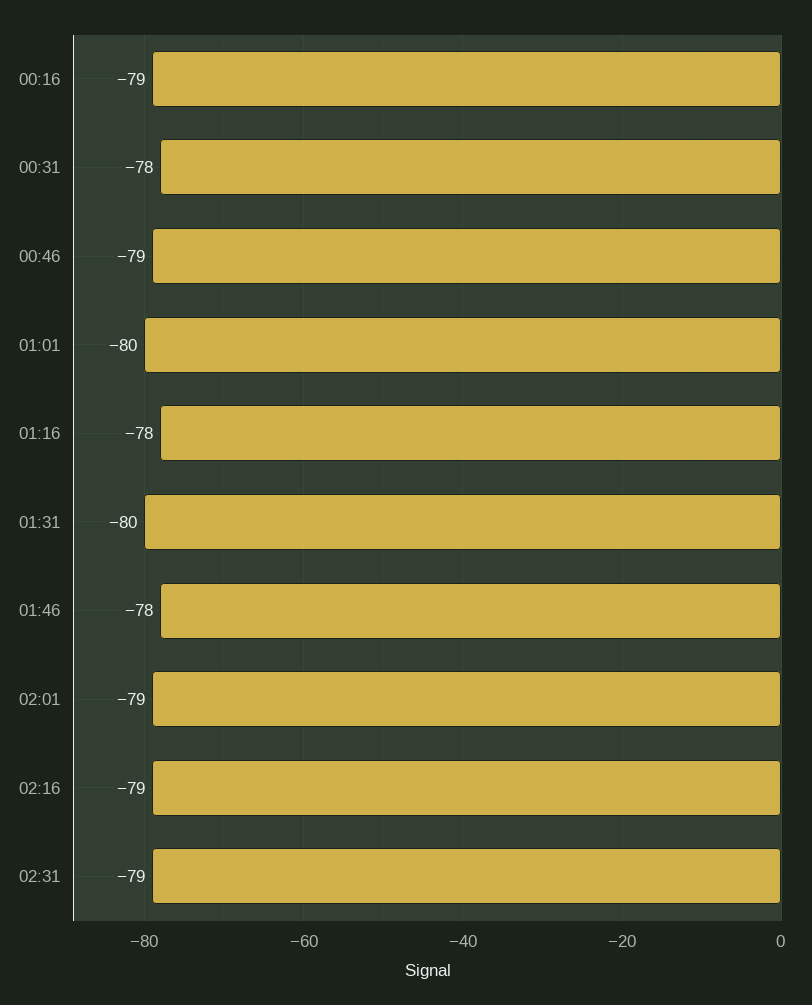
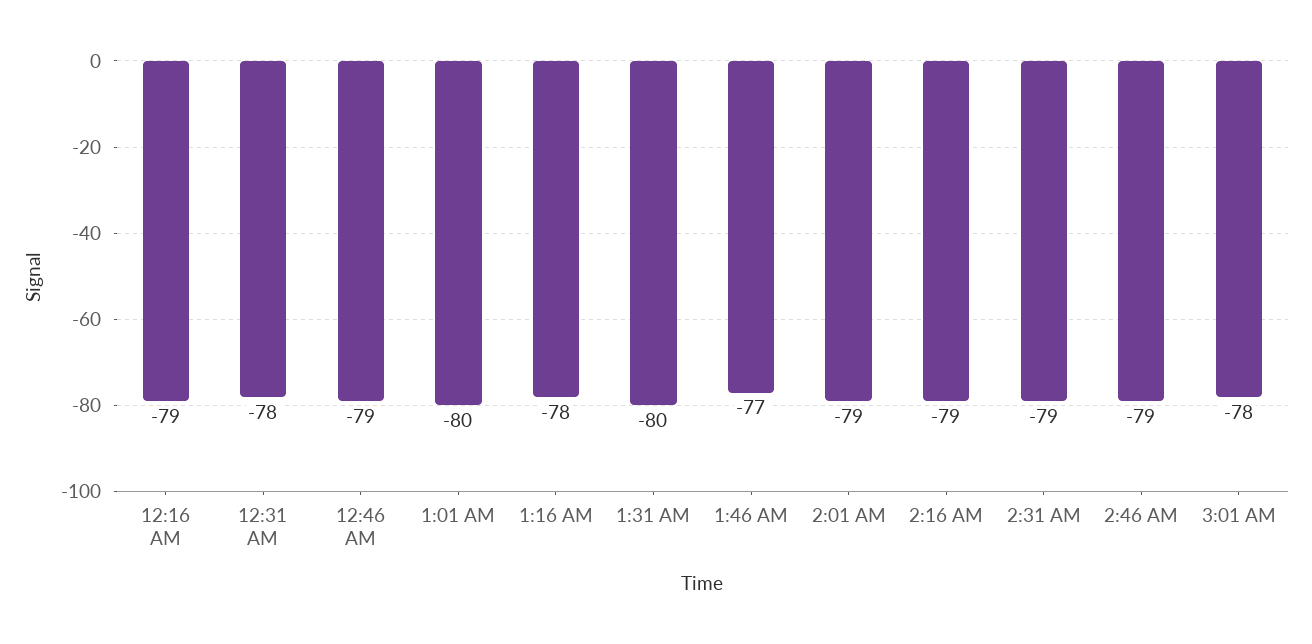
01:46: -78 -> -77
2:46 AM: none -> -79
3:01 AM: none -> -78

